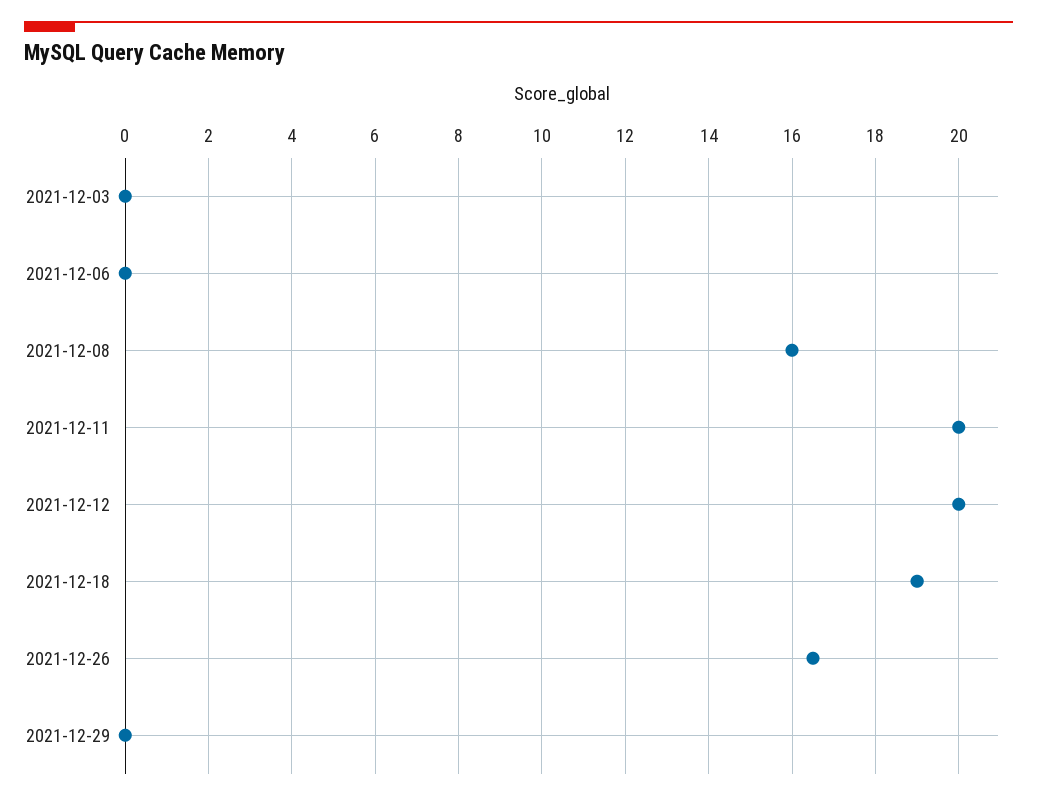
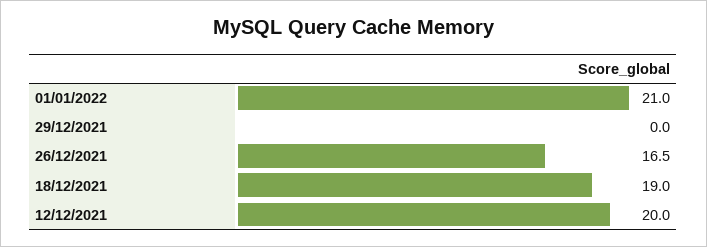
2021-12-03: 0 -> none
2021-12-06: 0 -> none
2021-12-08: 16 -> none
2021-12-11: 20 -> none
01/01/2022: none -> 21

